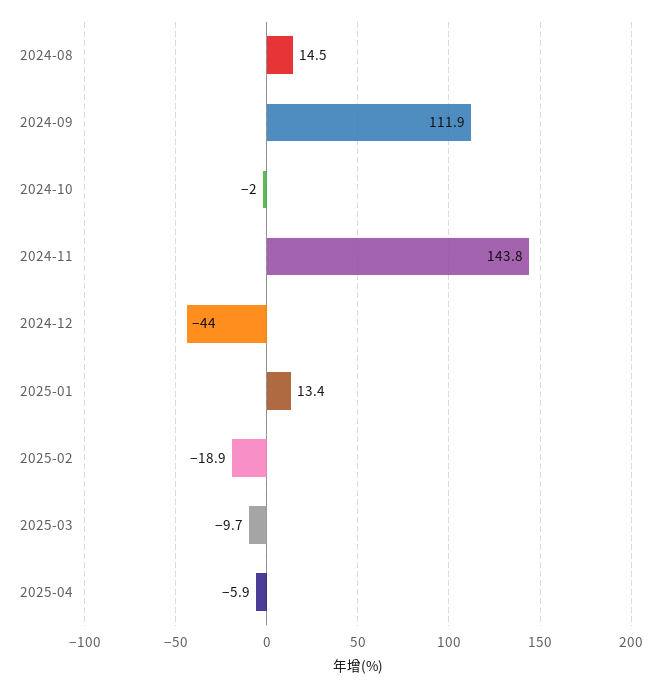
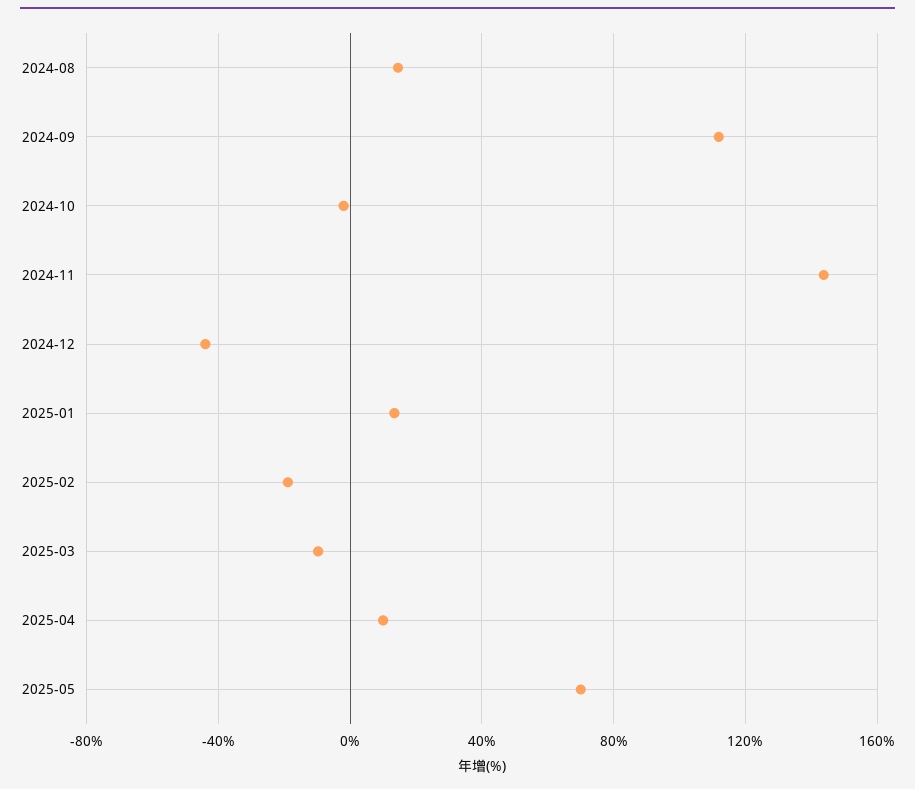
2025-04: -5.9 -> 10
2025-05: none -> 70

